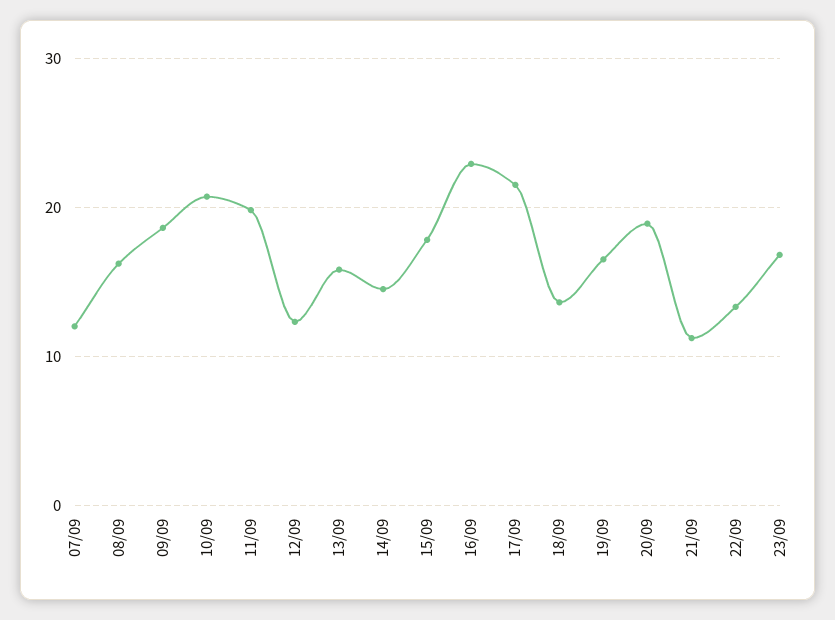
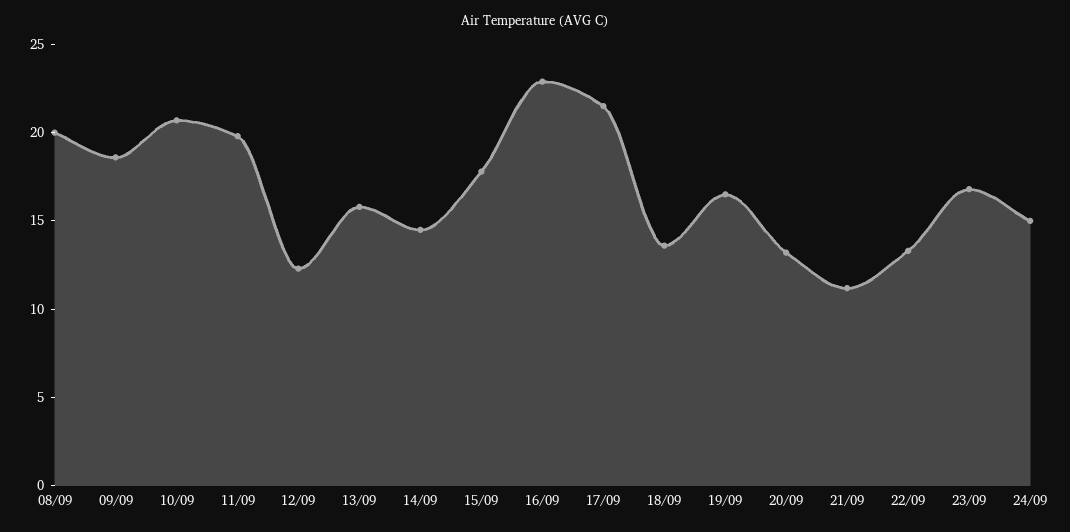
07/09: 12 -> none
08/09: 16 -> 20
20/09: 19 -> 13
24/09: none -> 15

